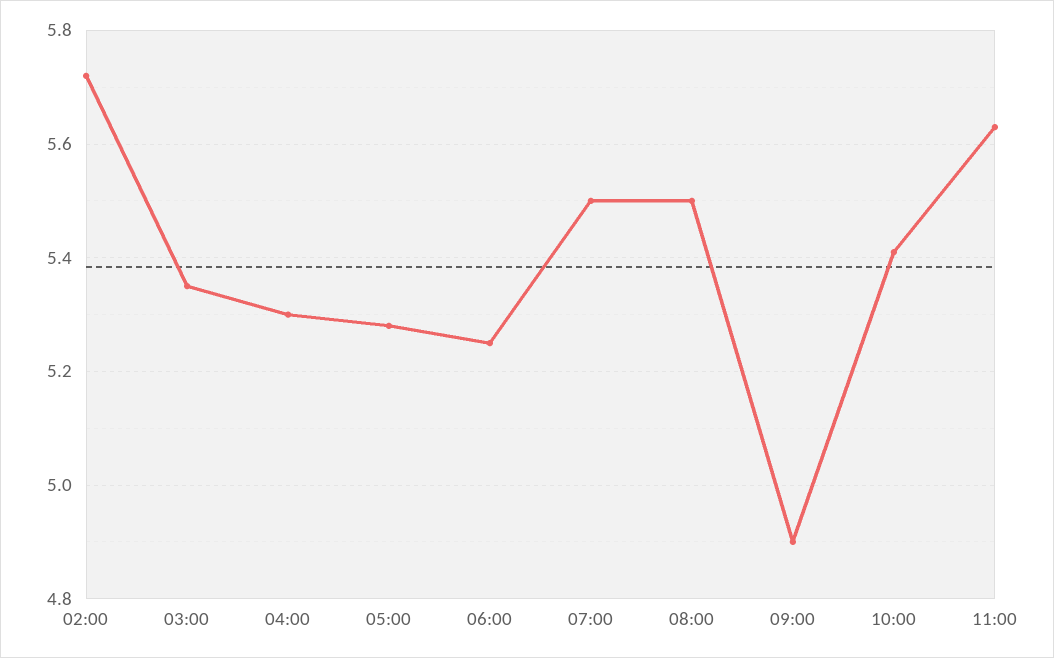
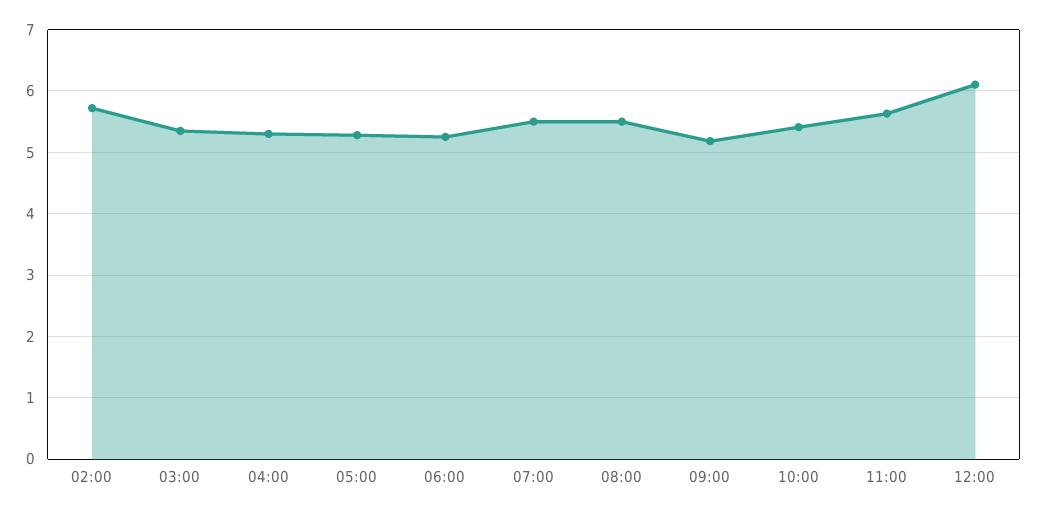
09:00: 4.9 -> 5.2
12:00: none -> 6.1

